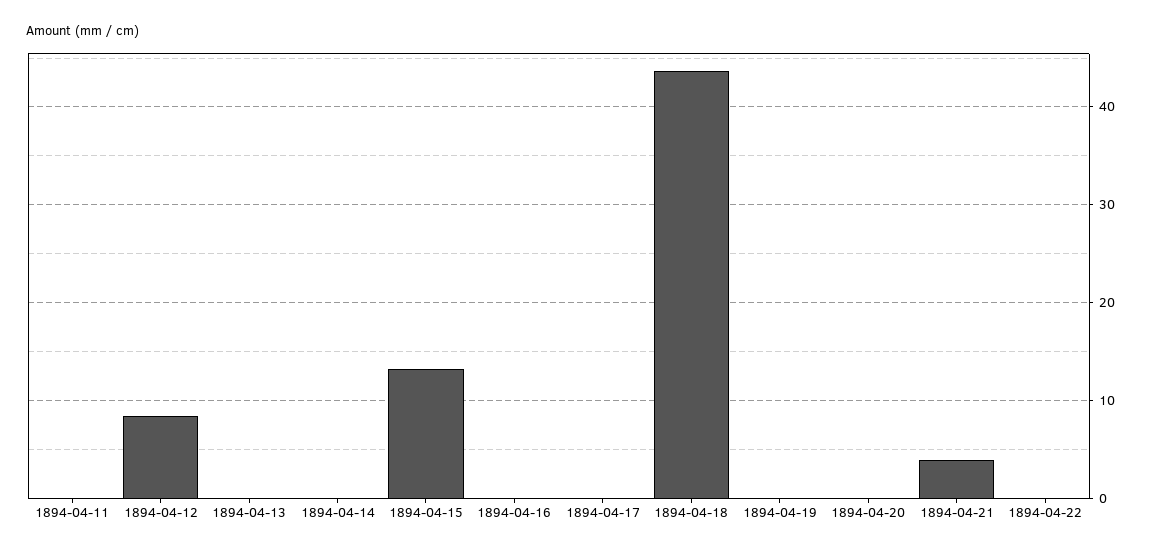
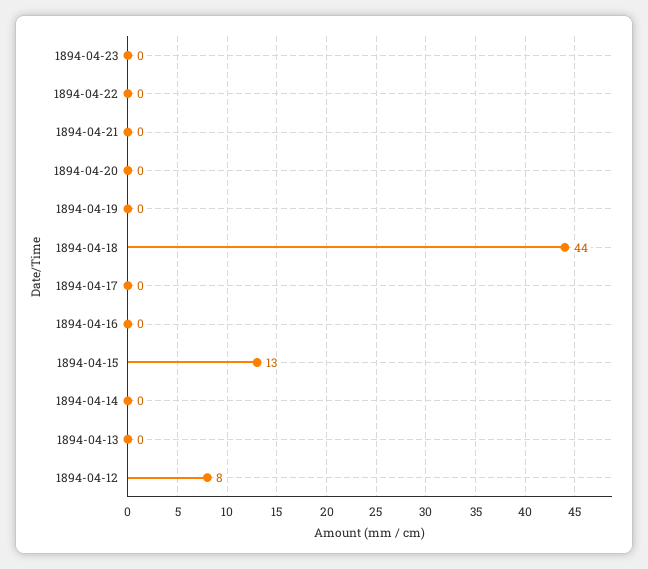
1894-04-11: 0 -> none
1894-04-21: 4 -> 0
1894-04-23: none -> 0

